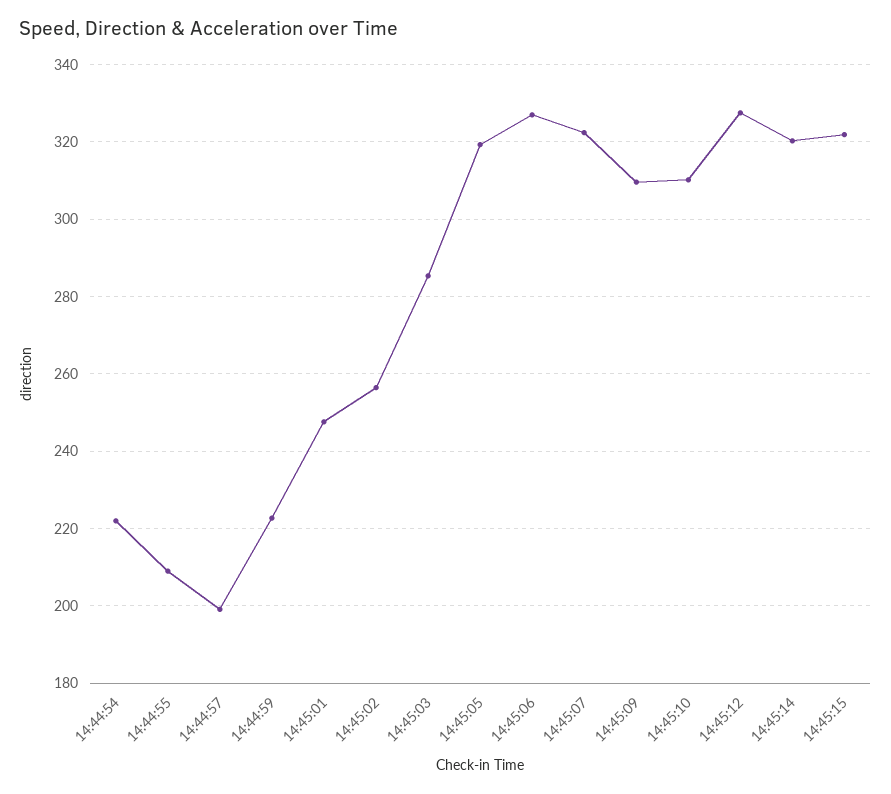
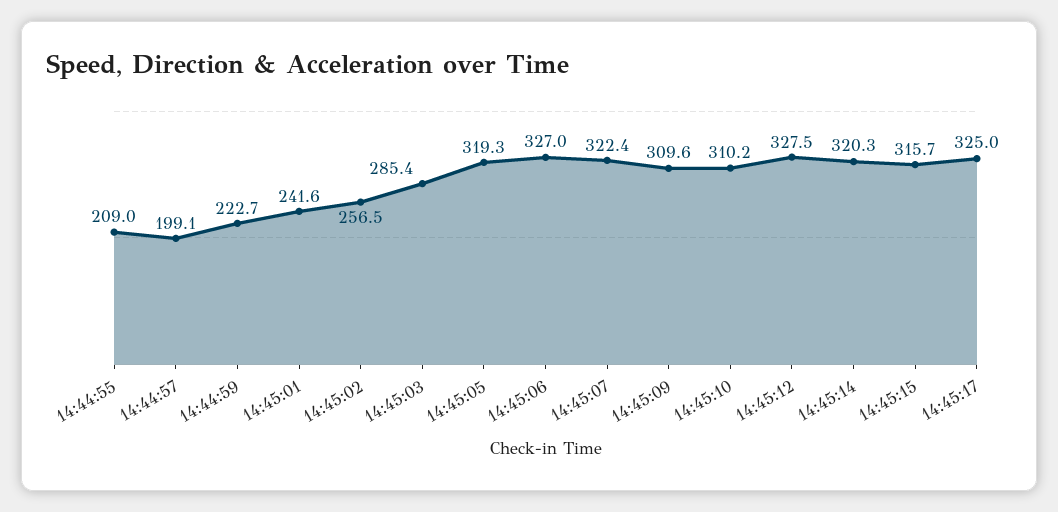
14:44:54: 222 -> none
14:45:01: 248 -> 241.6
14:45:15: 322 -> 315.7
14:45:17: none -> 325

